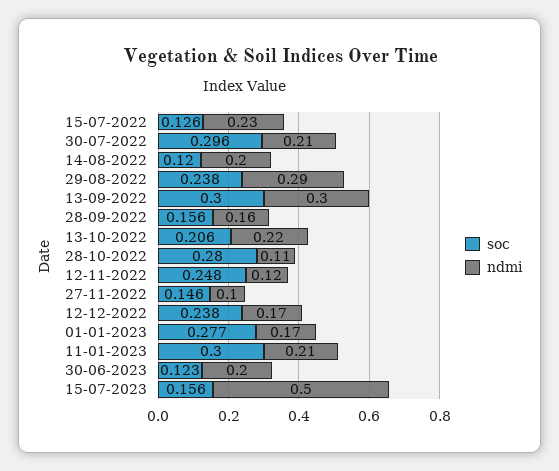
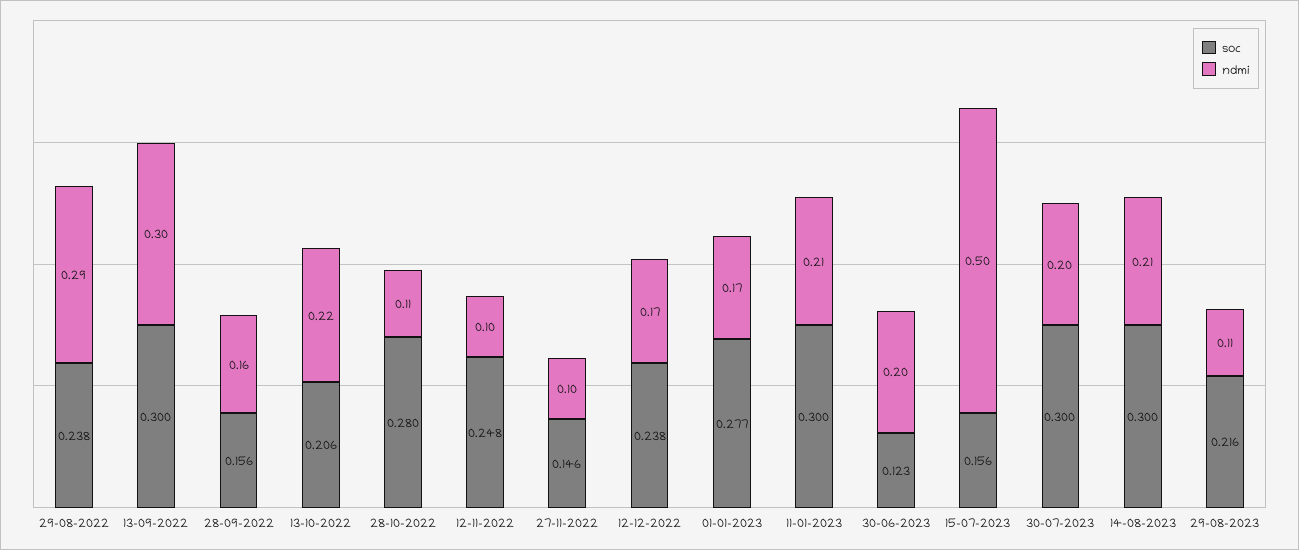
soc, 15-07-2022: 0.126 -> none
ndmi, 15-07-2022: 0.23 -> none
soc, 30-07-2022: 0.296 -> none
ndmi, 30-07-2022: 0.21 -> none
soc, 14-08-2022: 0.12 -> none
ndmi, 14-08-2022: 0.2 -> none
ndmi, 12-11-2022: 0.12 -> 0.1
soc, 30-07-2023: none -> 0.3
ndmi, 30-07-2023: none -> 0.2
soc, 14-08-2023: none -> 0.3
ndmi, 14-08-2023: none -> 0.21
soc, 29-08-2023: none -> 0.216
ndmi, 29-08-2023: none -> 0.11

